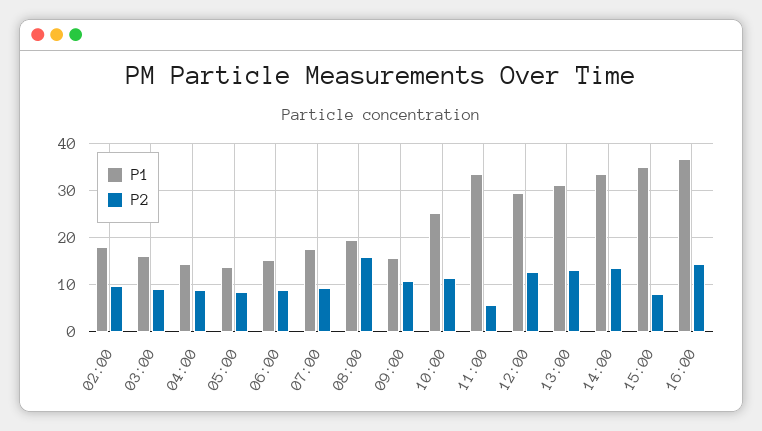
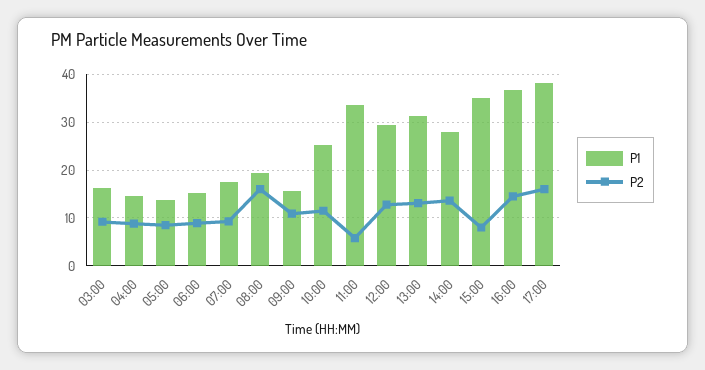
P1, 02:00: 18 -> none
P2, 02:00: 10 -> none
P1, 14:00: 34 -> 28
P1, 17:00: none -> 38
P2, 17:00: none -> 16

